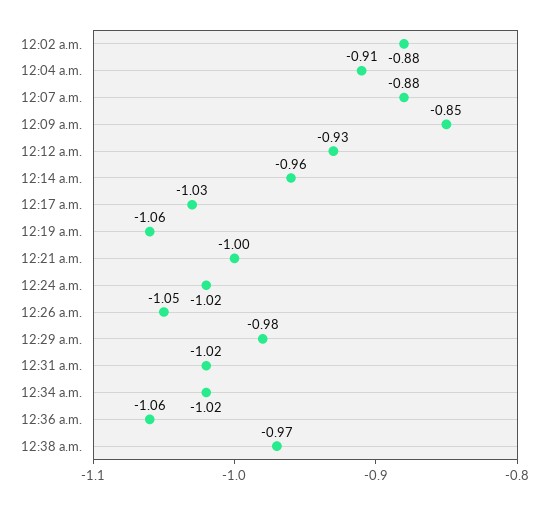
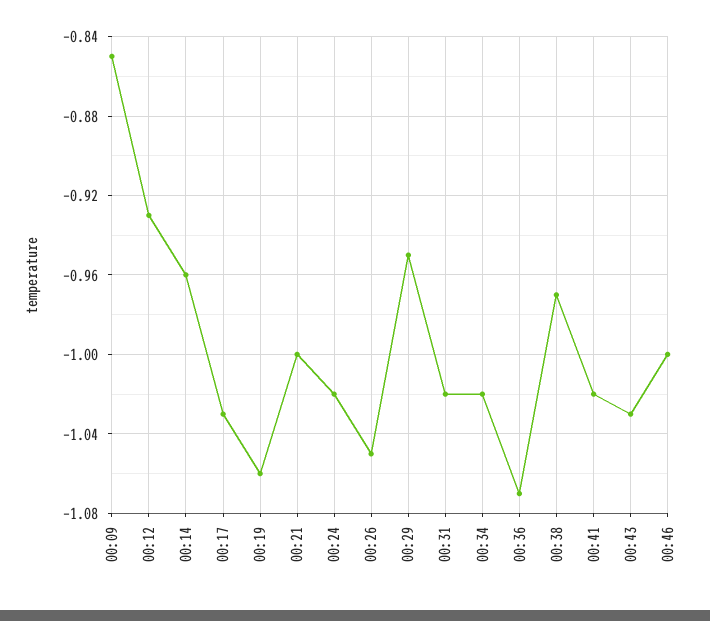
12:02 a.m.: -0.88 -> none
12:04 a.m.: -0.91 -> none
12:07 a.m.: -0.88 -> none
12:29 a.m.: -0.98 -> -0.95
12:36 a.m.: -1.06 -> -1.07
00:41: none -> -1.02
00:43: none -> -1.03
00:46: none -> -1

